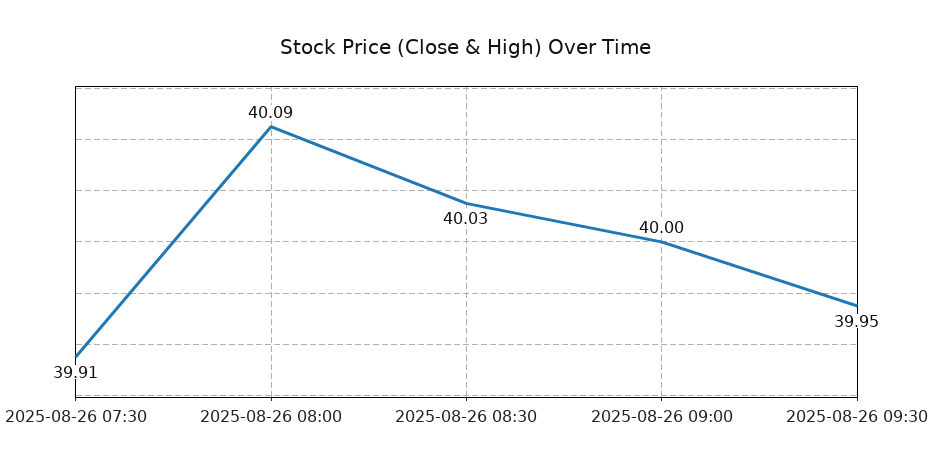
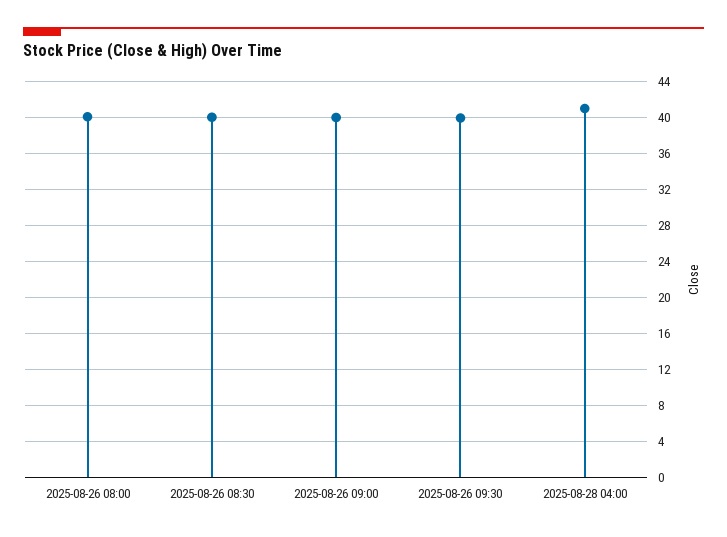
2025-08-26 07:30: 39.91 -> none
2025-08-28 04:00: none -> 41

